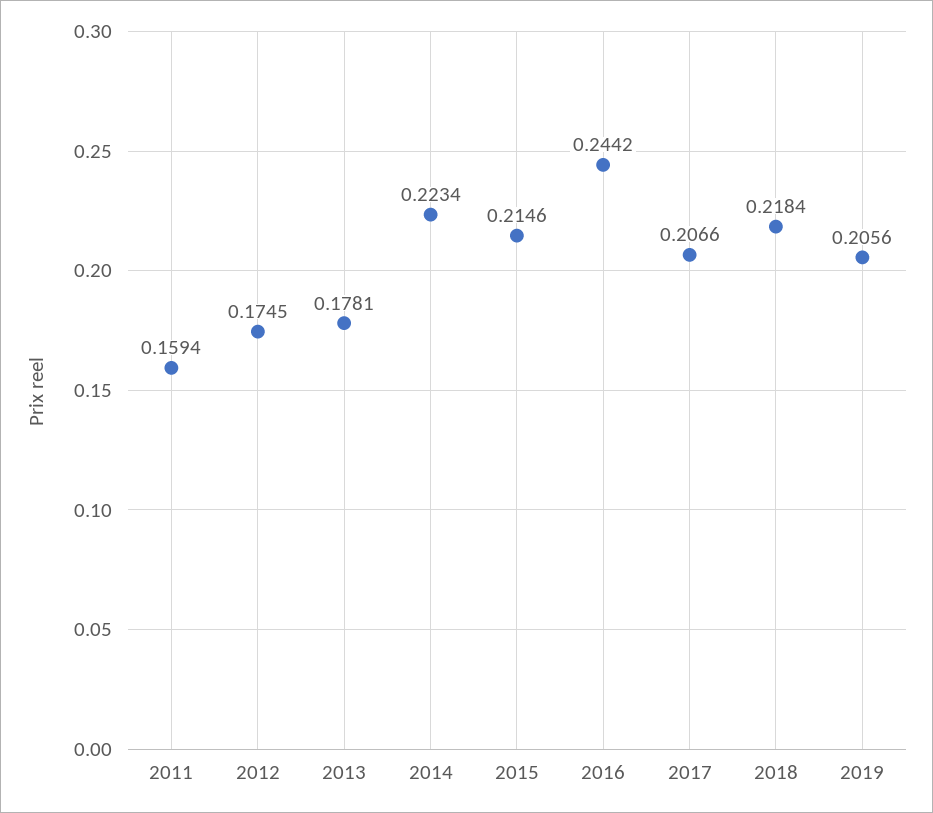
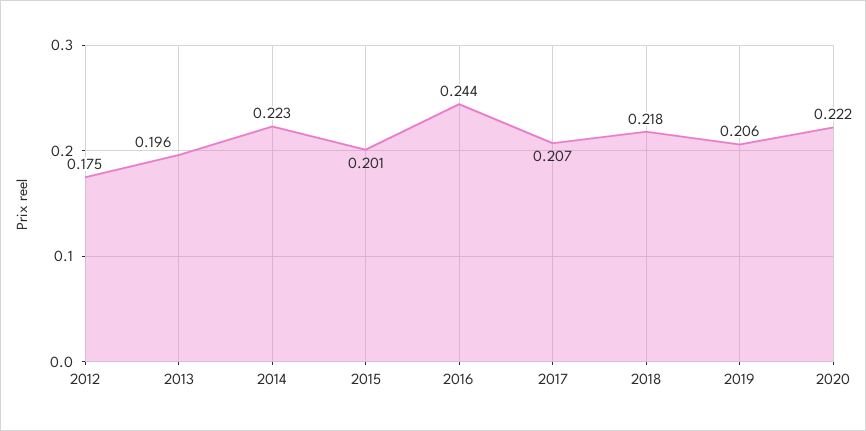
2011: 0.1594 -> none
2013: 0.1781 -> 0.196
2015: 0.2146 -> 0.201
2020: none -> 0.222

